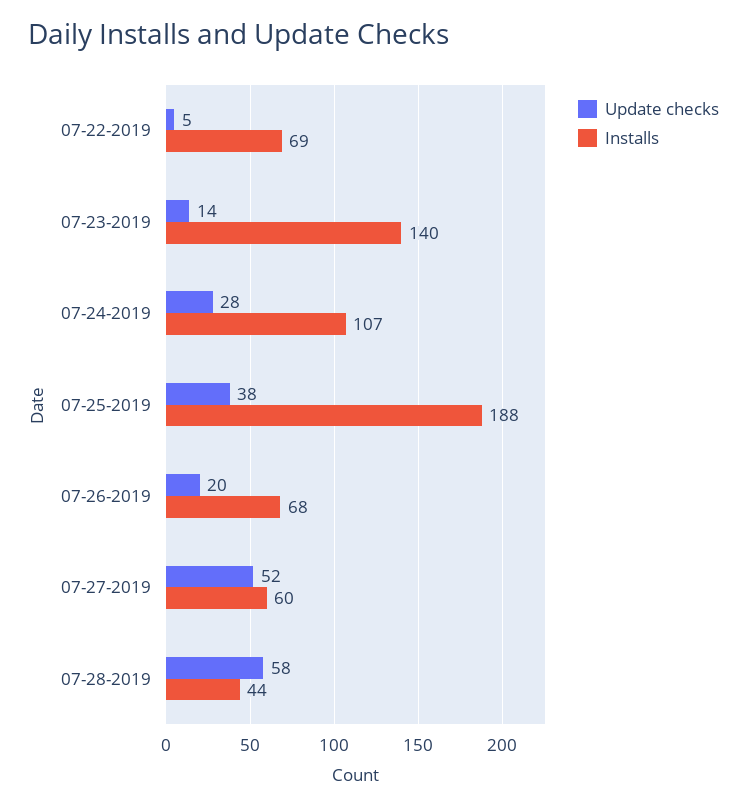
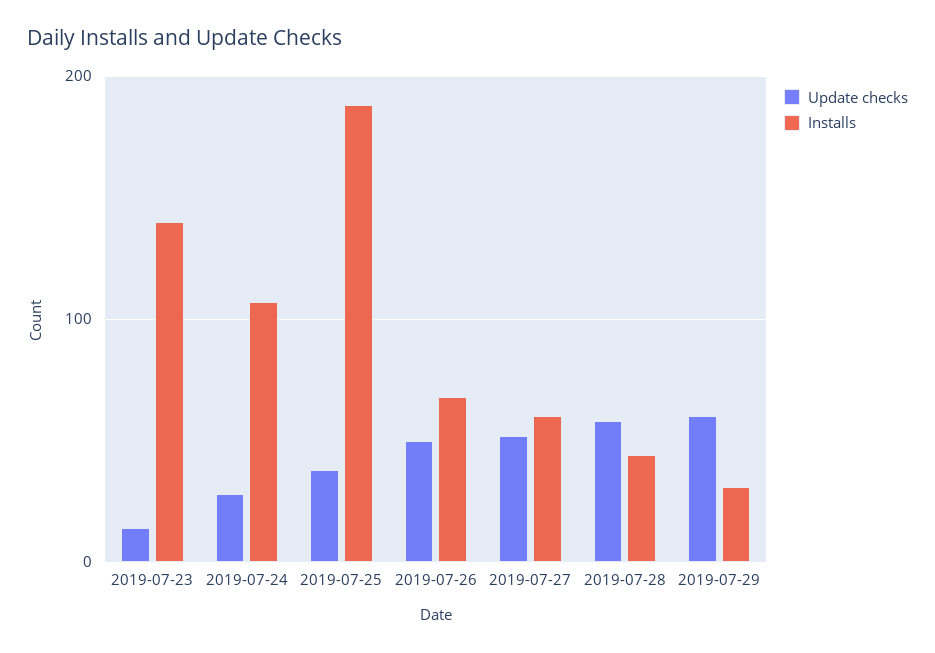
Update checks, 07-22-2019: 5 -> none
Installs, 07-22-2019: 69 -> none
Update checks, 07-26-2019: 20 -> 50
Update checks, 2019-07-29: none -> 60
Installs, 2019-07-29: none -> 30

